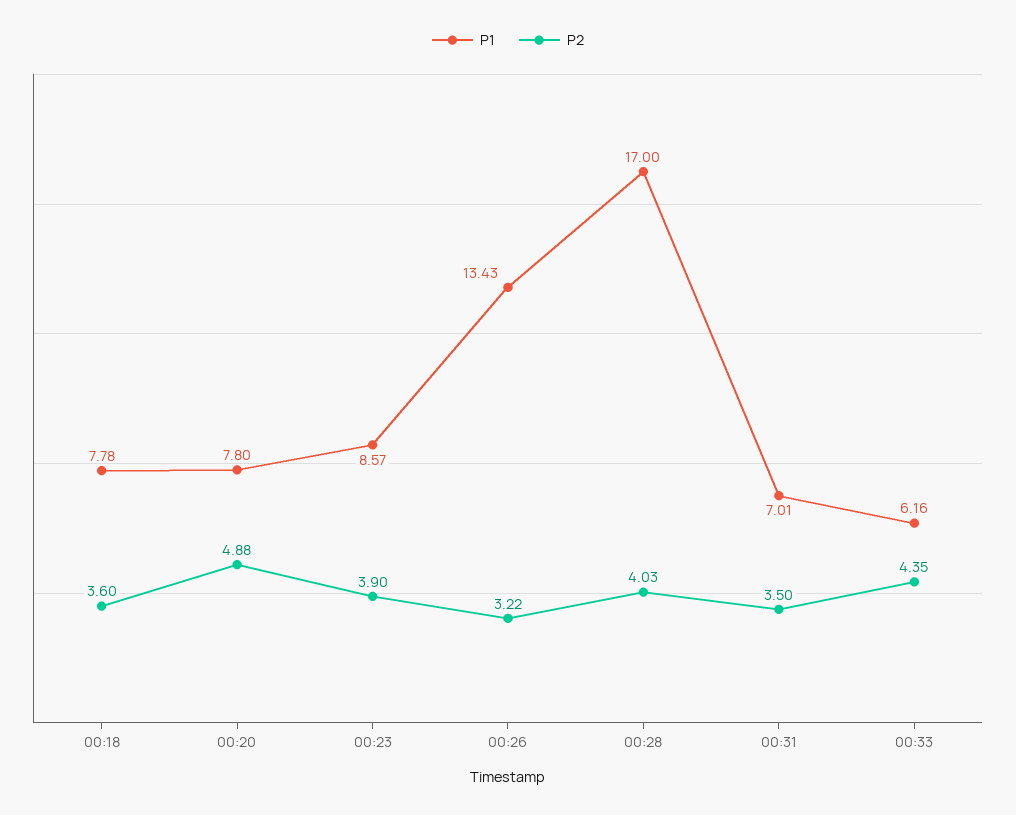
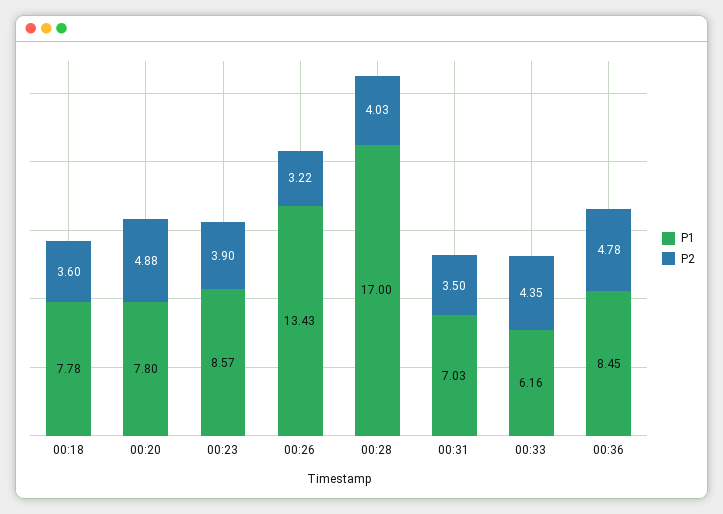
P1, 00:31: 7.01 -> 7.03
P1, 00:36: none -> 8.45
P2, 00:36: none -> 4.78

